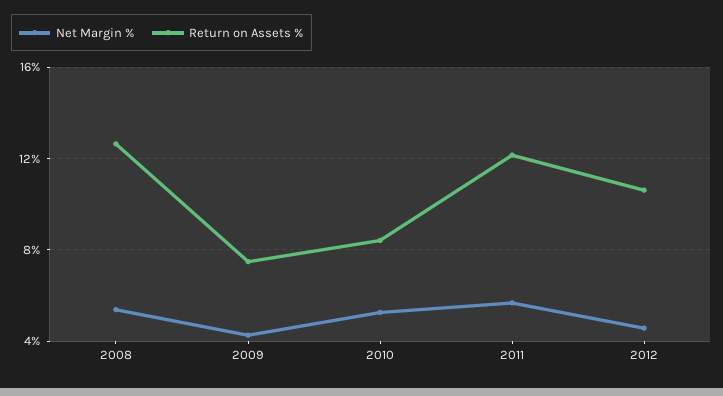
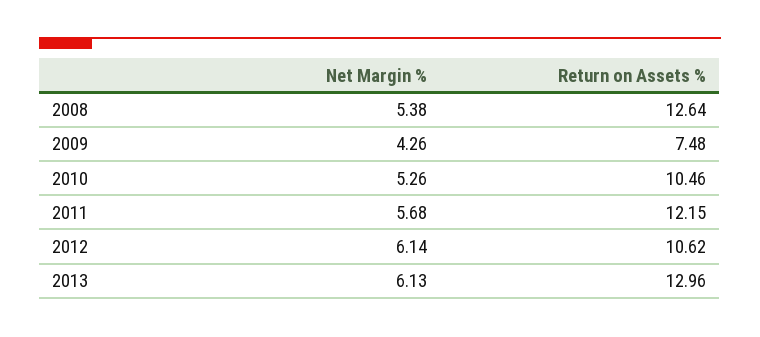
Return on Assets %, 2010: 8.5 -> 10.46
Net Margin %, 2012: 4.5 -> 6.14
Net Margin %, 2013: none -> 6.13
Return on Assets %, 2013: none -> 12.96

